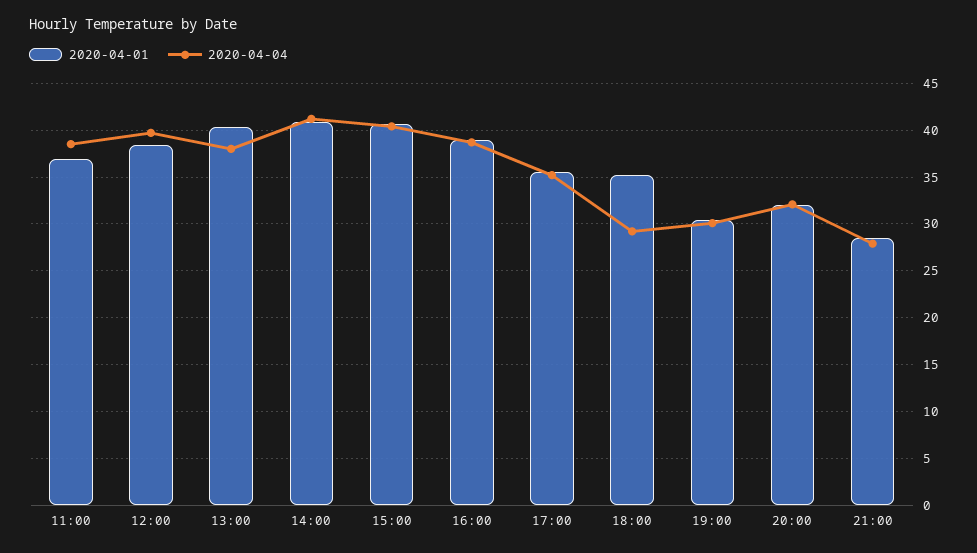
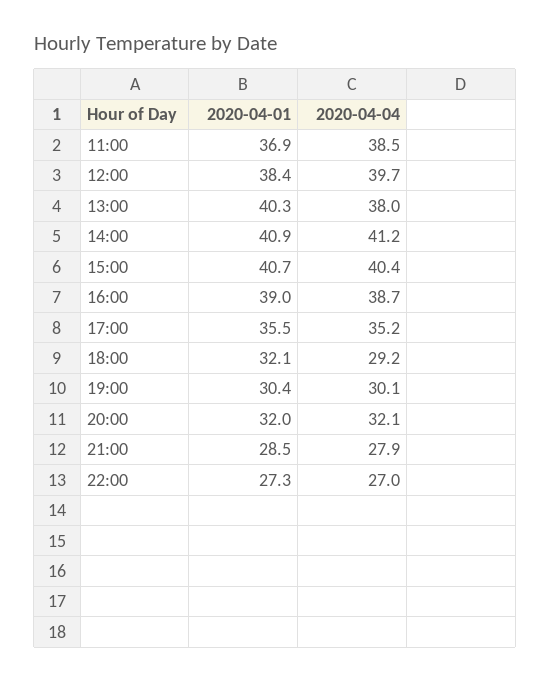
2020-04-01, 18:00: 35 -> 32.1
2020-04-01, 22:00: none -> 27.3
2020-04-04, 22:00: none -> 27

